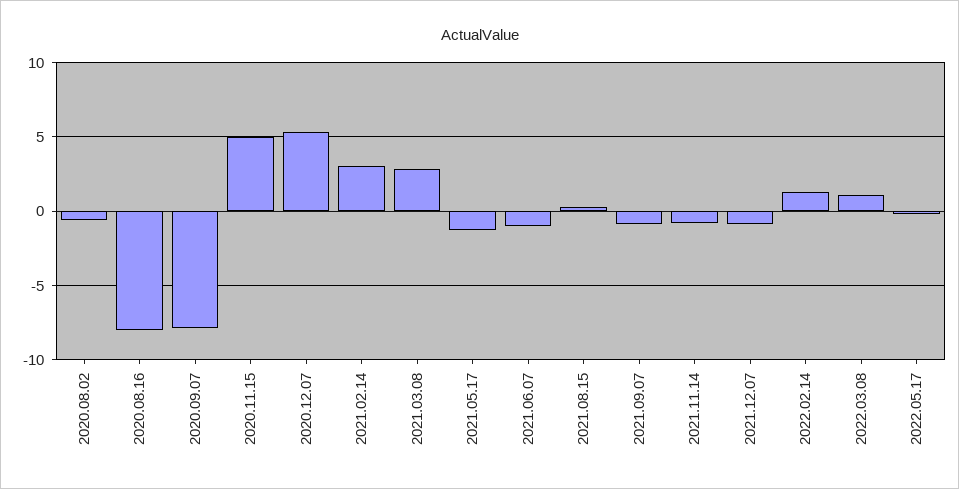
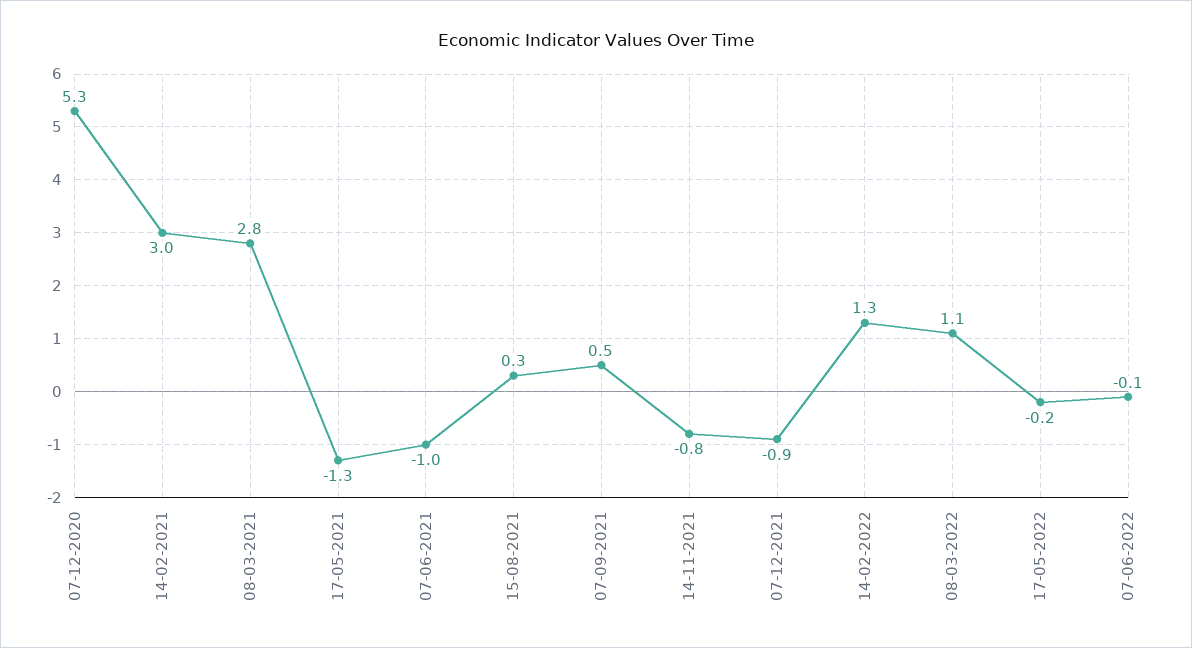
2020.08.02: -0.5 -> none
2020.08.16: -8 -> none
2020.09.07: -8 -> none
2020.11.15: 5 -> none
2021.09.07: -1 -> 0.5
07-06-2022: none -> -0.1

